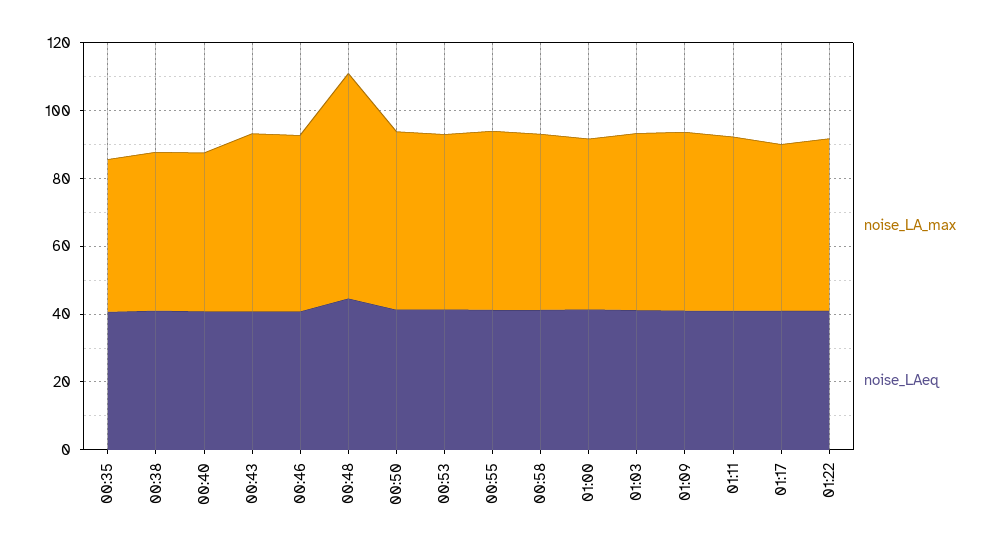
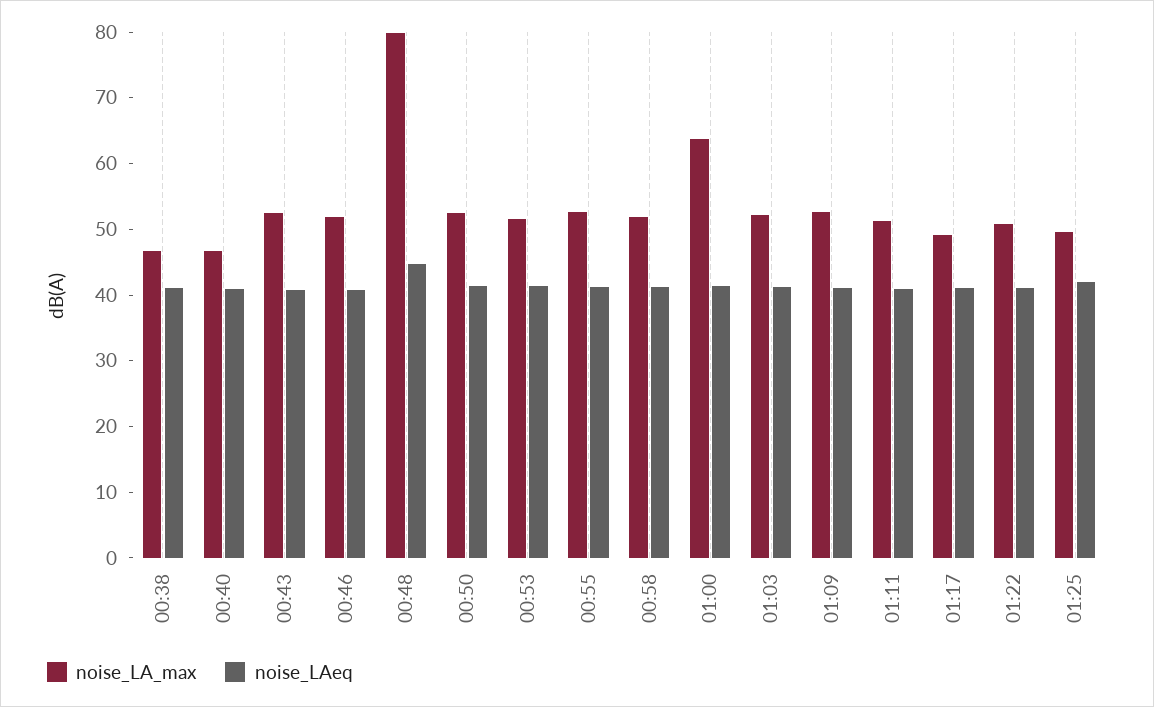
noise_LA_max, 00:35: 45 -> none
noise_LAeq, 00:35: 40 -> none
noise_LA_max, 00:48: 65 -> 80
noise_LA_max, 01:00: 50 -> 64
noise_LA_max, 01:25: none -> 50
noise_LAeq, 01:25: none -> 42

